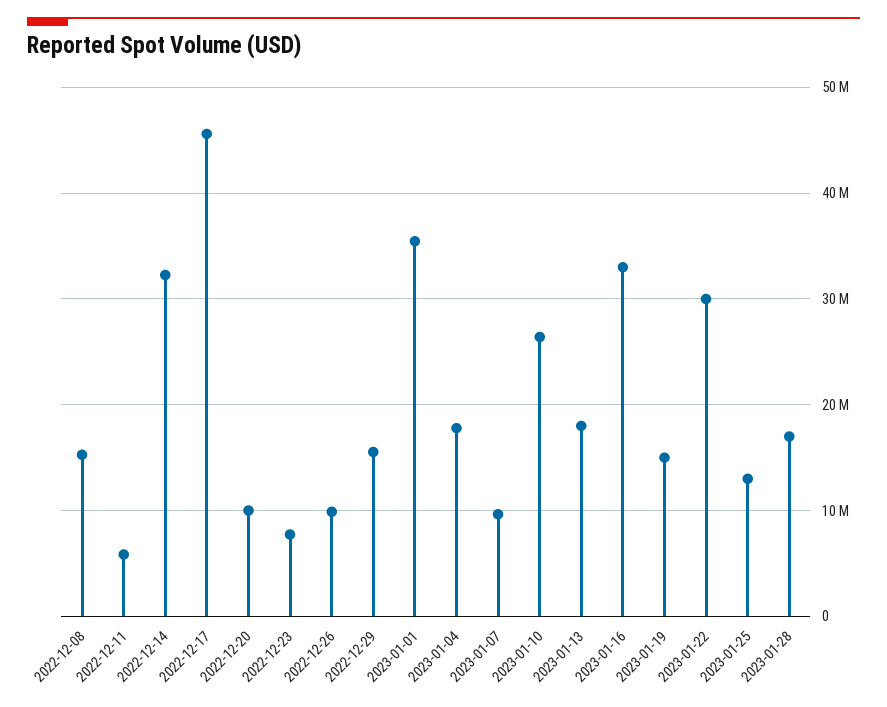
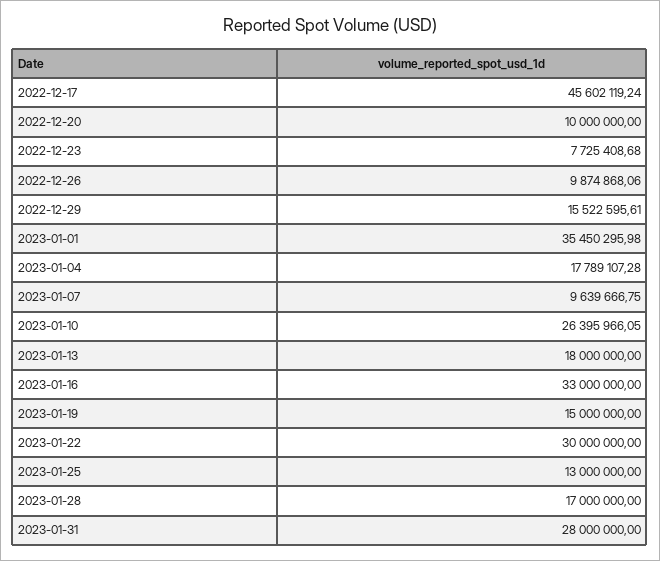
2022-12-08: 15000000 -> none
2022-12-11: 6000000 -> none
2022-12-14: 32000000 -> none
2023-01-31: none -> 28000000

